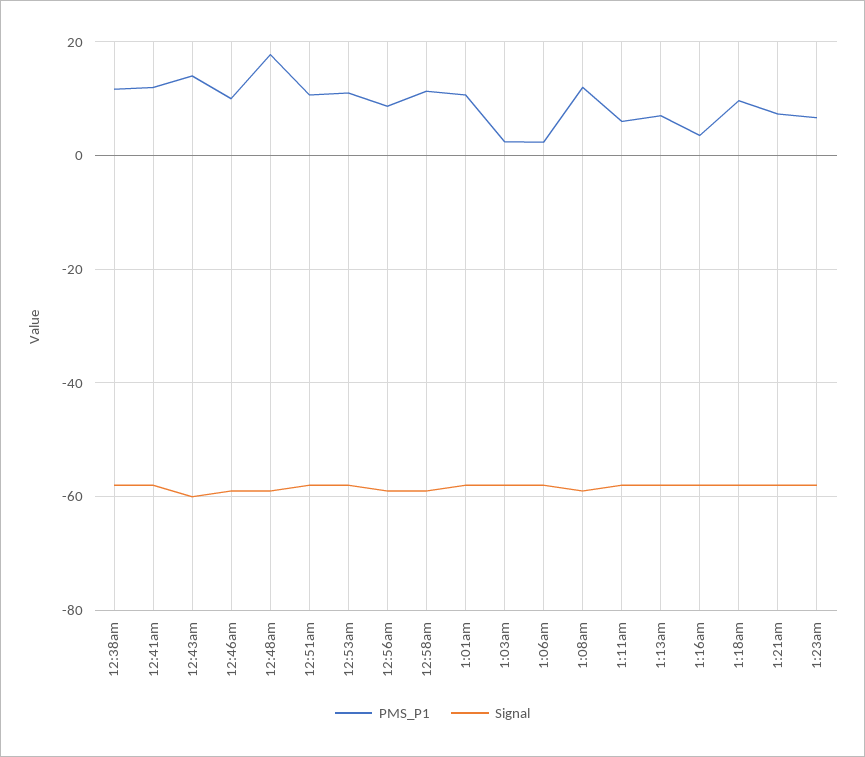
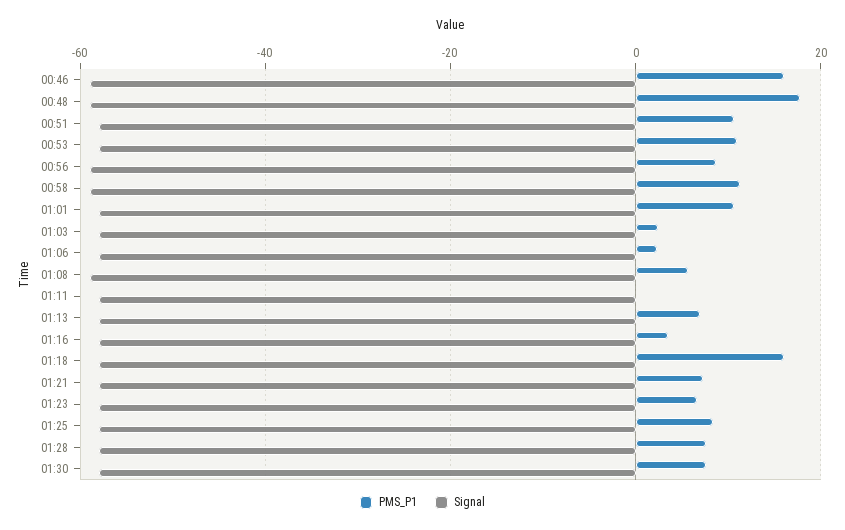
PMS_P1, 12:38am: 12 -> none
Signal, 12:38am: -58 -> none
PMS_P1, 12:41am: 12 -> none
Signal, 12:41am: -58 -> none
PMS_P1, 12:43am: 14 -> none
Signal, 12:43am: -60 -> none
PMS_P1, 12:46am: 10 -> 16
PMS_P1, 1:08am: 12 -> 6
PMS_P1, 1:11am: 6 -> 0
PMS_P1, 1:18am: 10 -> 16
PMS_P1, 01:25: none -> 8
Signal, 01:25: none -> -58
PMS_P1, 01:28: none -> 8
Signal, 01:28: none -> -58
PMS_P1, 01:30: none -> 8
Signal, 01:30: none -> -58

